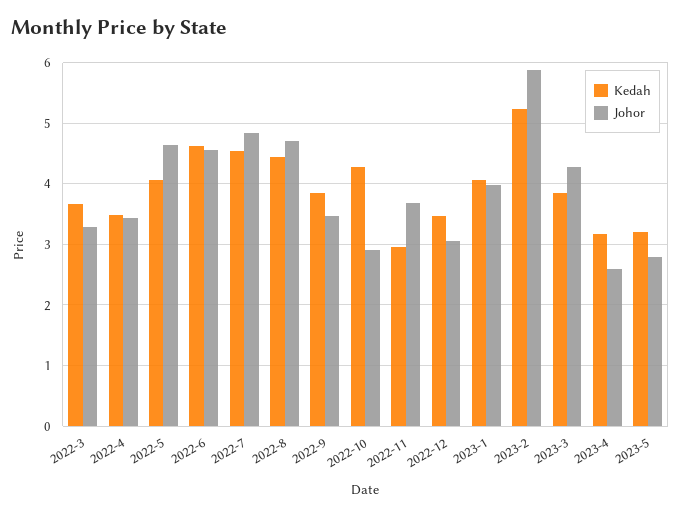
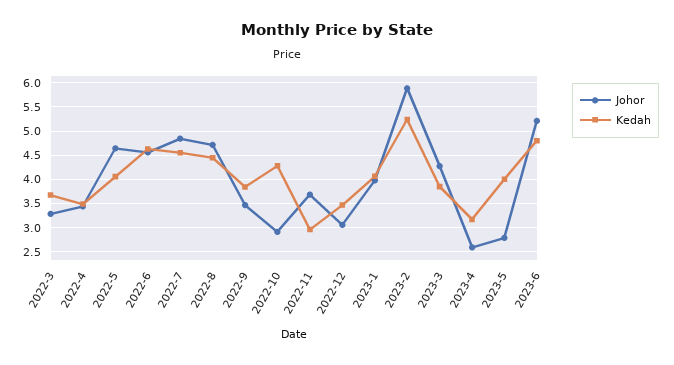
Kedah, 2023-5: 3.2 -> 4
Johor, 2023-6: none -> 5.25
Kedah, 2023-6: none -> 4.75

